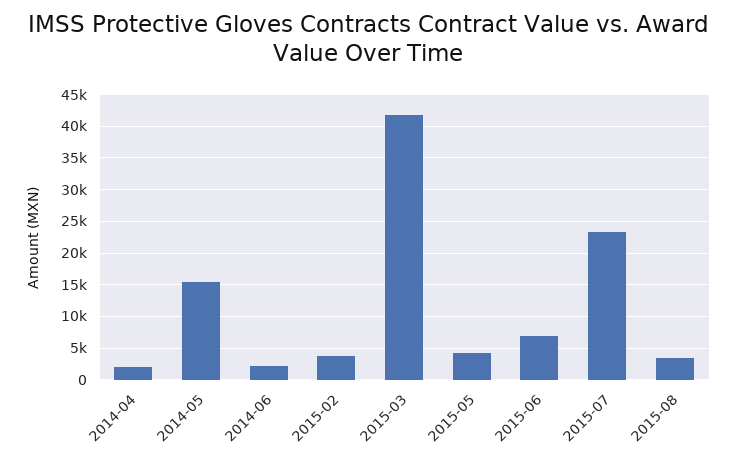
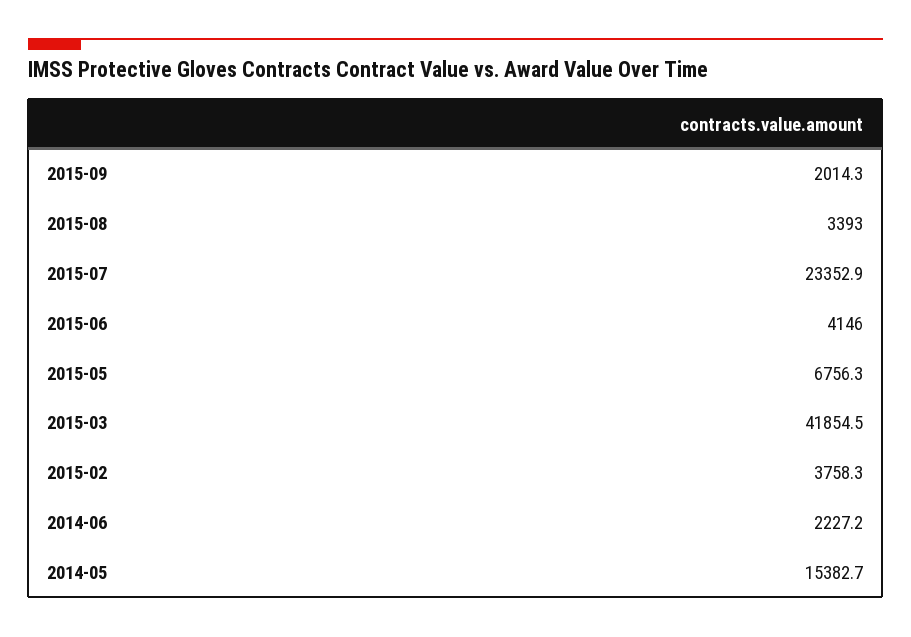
2014-04: 2000 -> none
2015-05: 4000 -> 6756.3
2015-06: 7000 -> 4146
2015-09: none -> 2014.3

